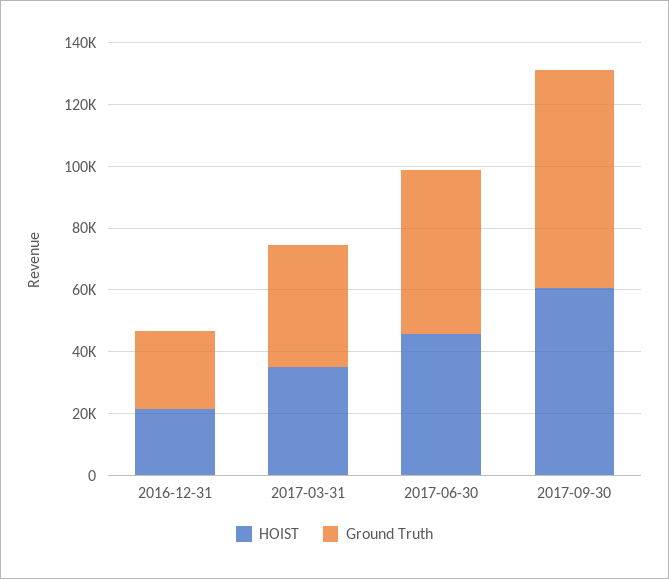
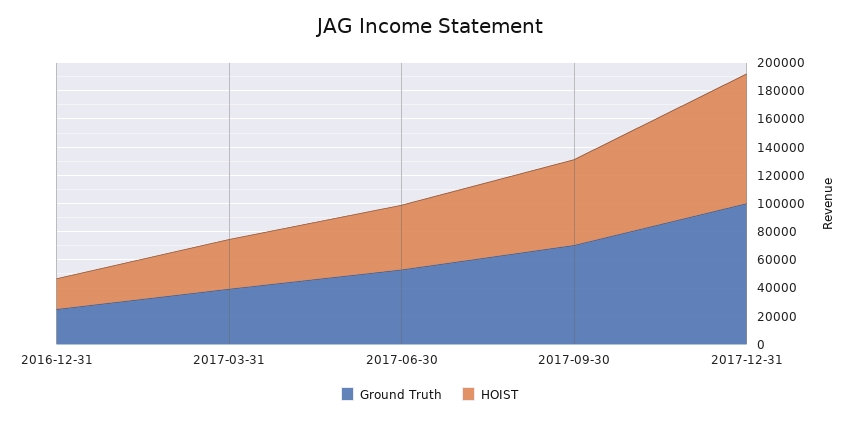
Ground Truth, 2017-12-31: none -> 100000
HOIST, 2017-12-31: none -> 90000

